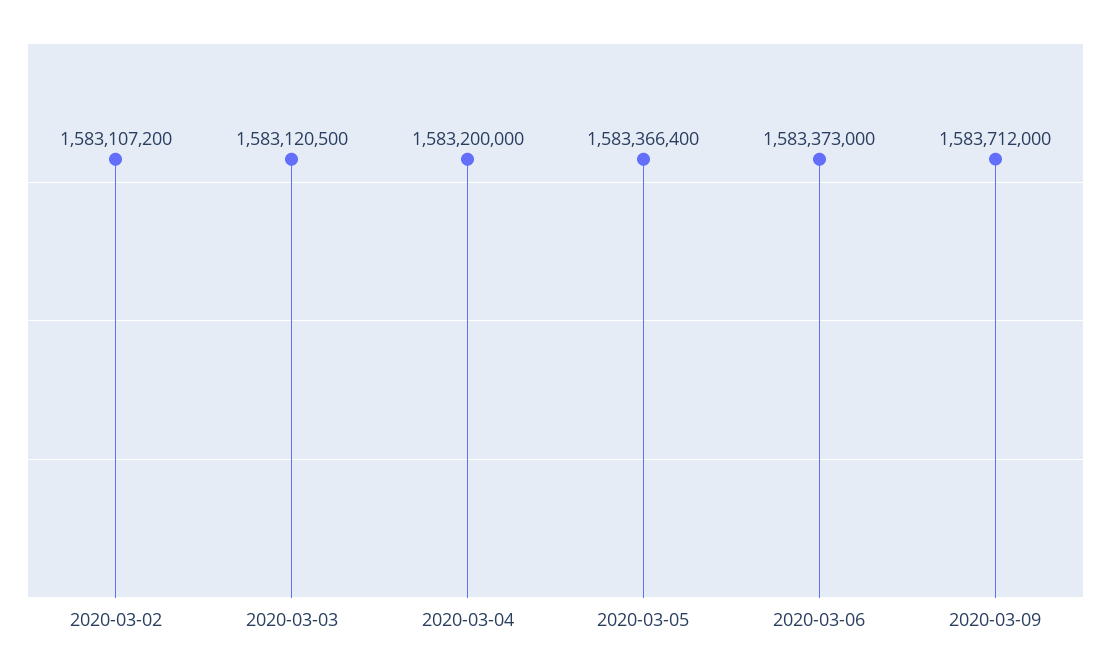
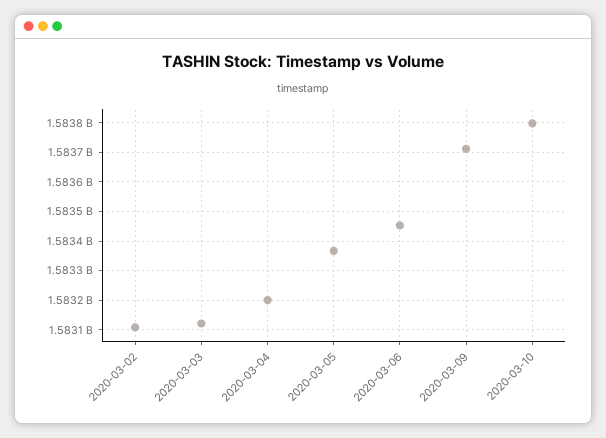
2020-03-06: 1583373000 -> 1583450000
2020-03-10: none -> 1583800000

